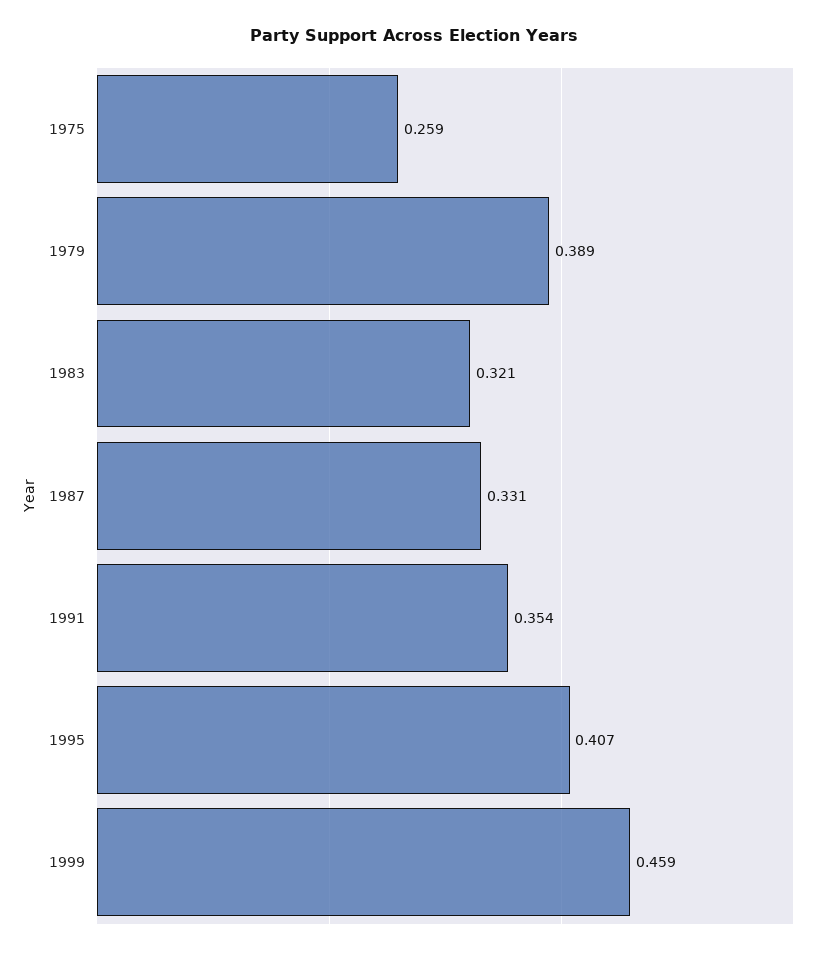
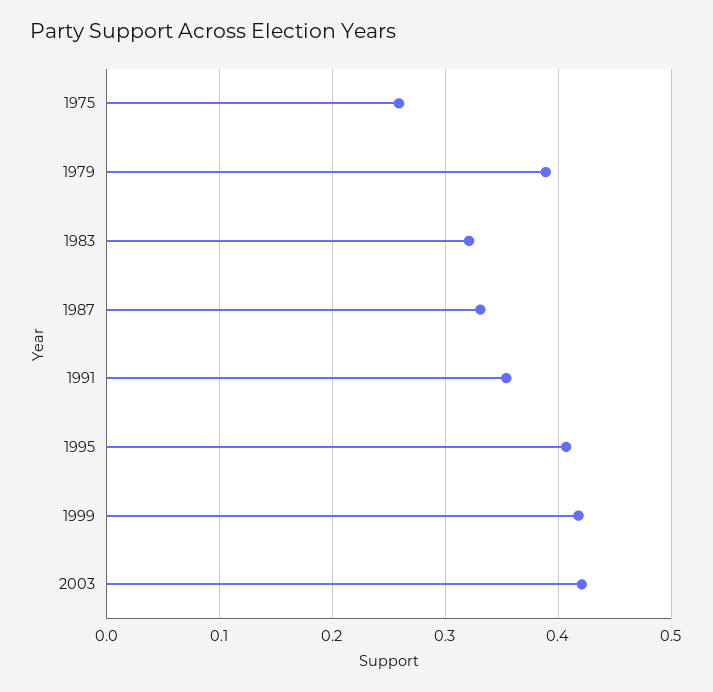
1999: 0.459 -> 0.42
2003: none -> 0.42

